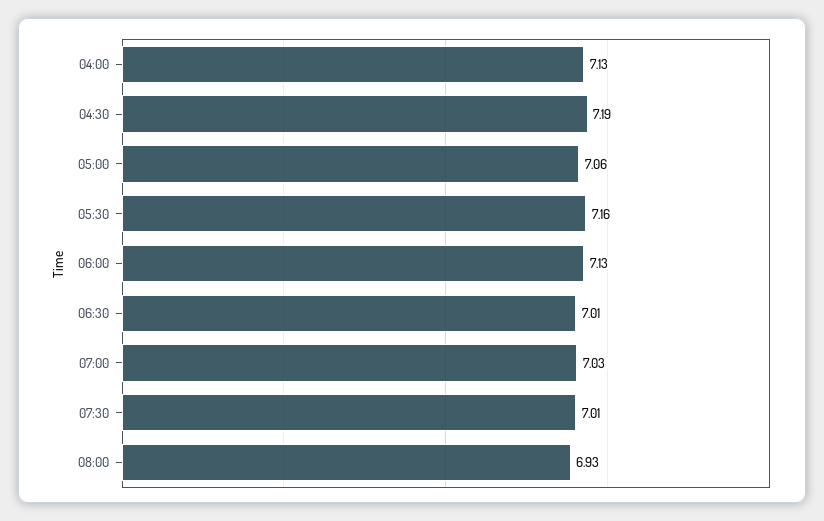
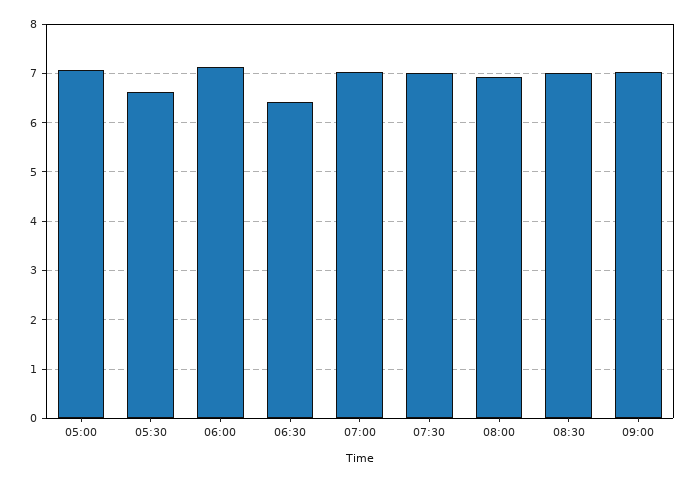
04:00: 7.13 -> none
04:30: 7.19 -> none
05:30: 7.16 -> 6.6
06:30: 7.01 -> 6.4
08:30: none -> 7
09:00: none -> 7

